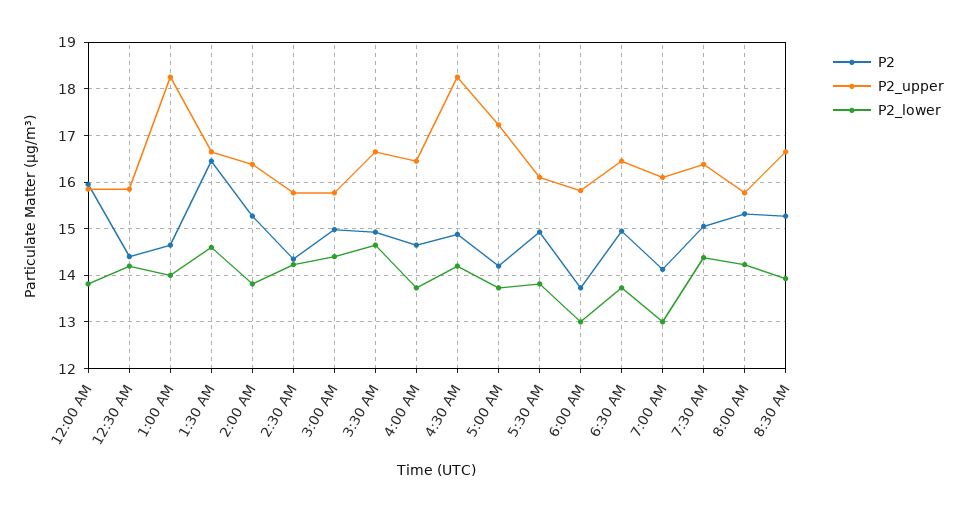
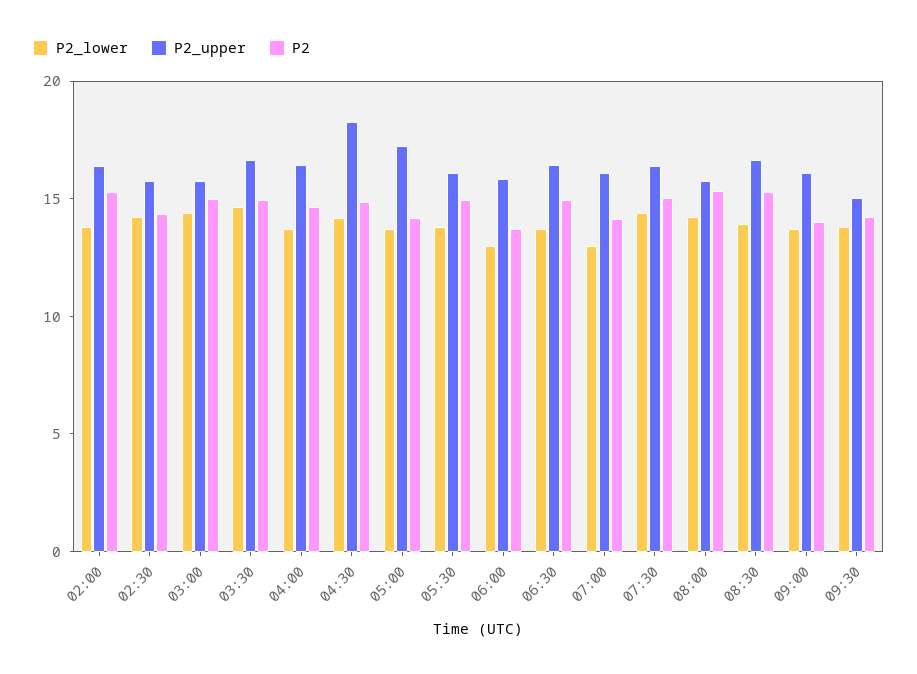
P2, 12:00 AM: 16 -> none
P2_upper, 12:00 AM: 15.8 -> none
P2_lower, 12:00 AM: 13.8 -> none
P2, 12:30 AM: 14.4 -> none
P2_upper, 12:30 AM: 15.8 -> none
P2_lower, 12:30 AM: 14.2 -> none
P2, 1:00 AM: 14.6 -> none
P2_upper, 1:00 AM: 18.2 -> none
P2_lower, 1:00 AM: 14 -> none
P2, 1:30 AM: 16.4 -> none
P2_upper, 1:30 AM: 16.6 -> none
P2_lower, 1:30 AM: 14.6 -> none
P2_lower, 09:00: none -> 14
P2_upper, 09:00: none -> 16
P2, 09:00: none -> 14
P2_lower, 09:30: none -> 14
P2_upper, 09:30: none -> 15
P2, 09:30: none -> 14

